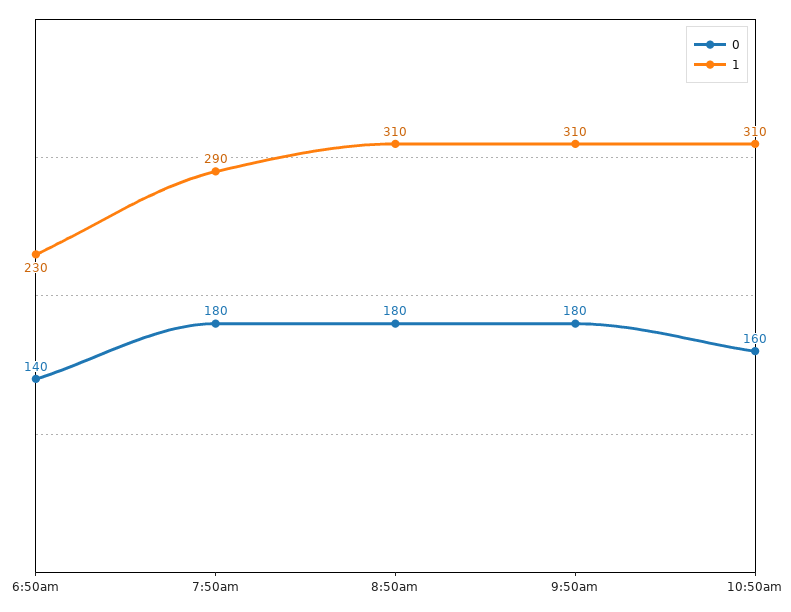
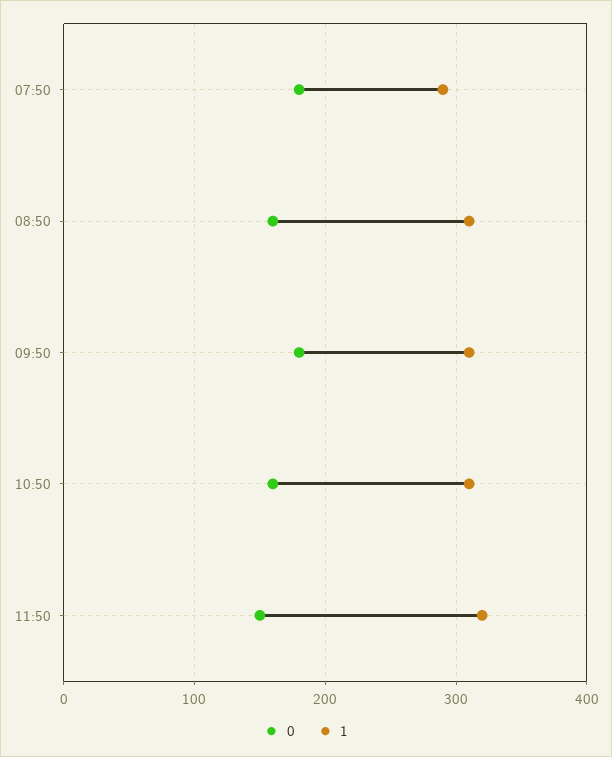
0, 6:50am: 140 -> none
1, 6:50am: 230 -> none
0, 8:50am: 180 -> 160
0, 11:50: none -> 150
1, 11:50: none -> 320

